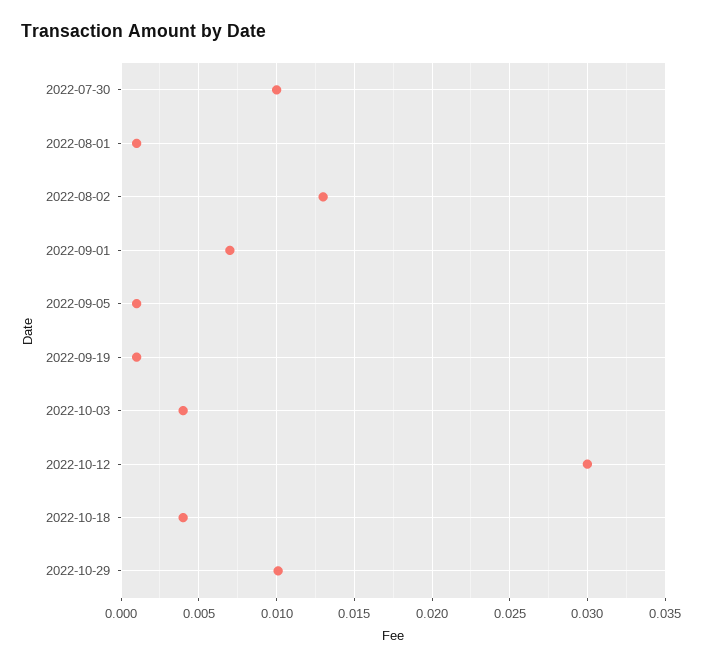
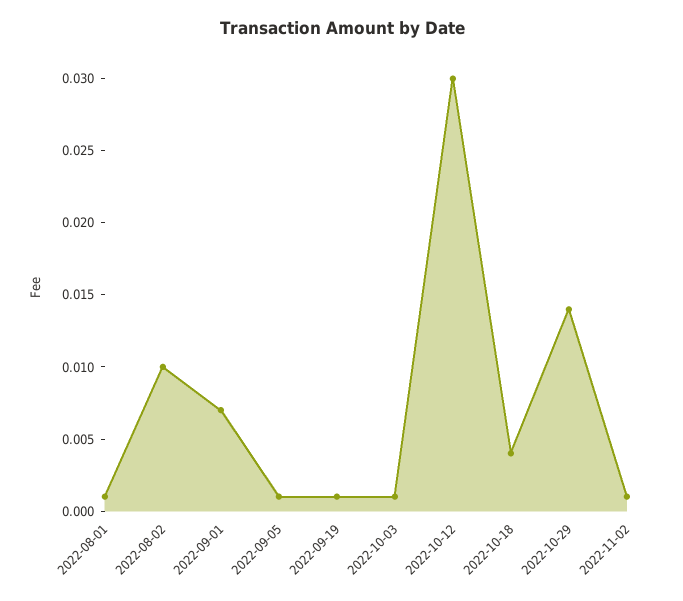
2022-07-30: 0.01 -> none
2022-08-02: 0.013 -> 0.01
2022-10-03: 0.004 -> 0.001
2022-10-29: 0.01 -> 0.014
2022-11-02: none -> 0.001

